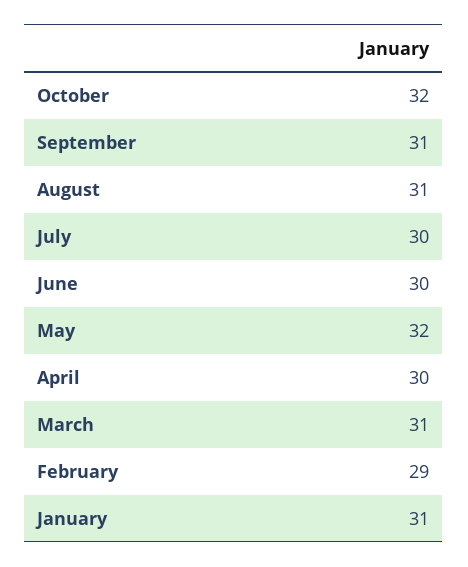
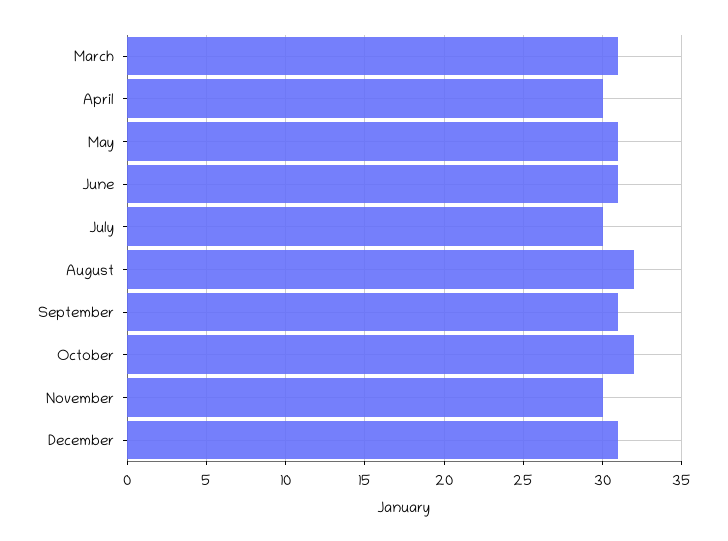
August: 31 -> 32
June: 30 -> 31
May: 32 -> 31
February: 29 -> none
January: 31 -> none
November: none -> 30
December: none -> 31

